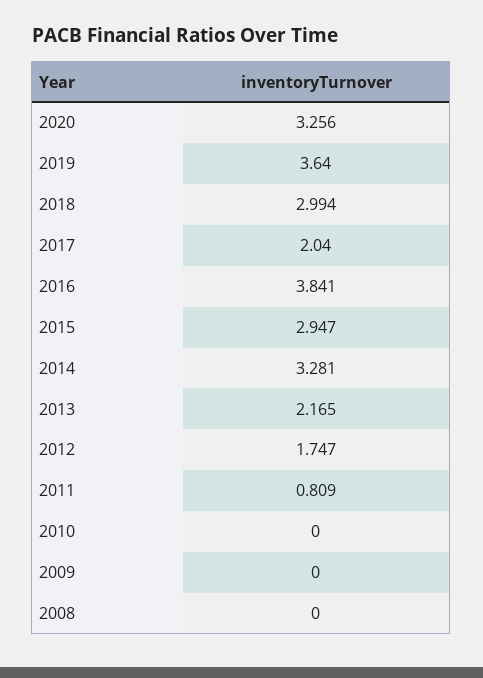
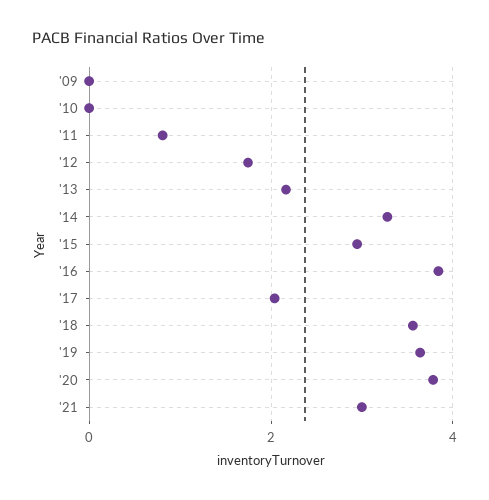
2020: 3.256 -> 3.8
2018: 2.994 -> 3.6
2008: 0 -> none
'21: none -> 3

